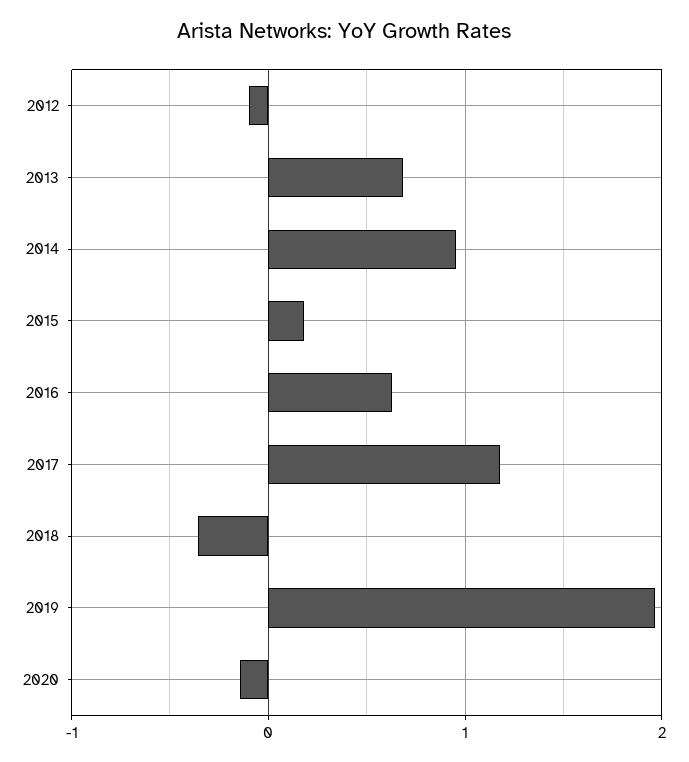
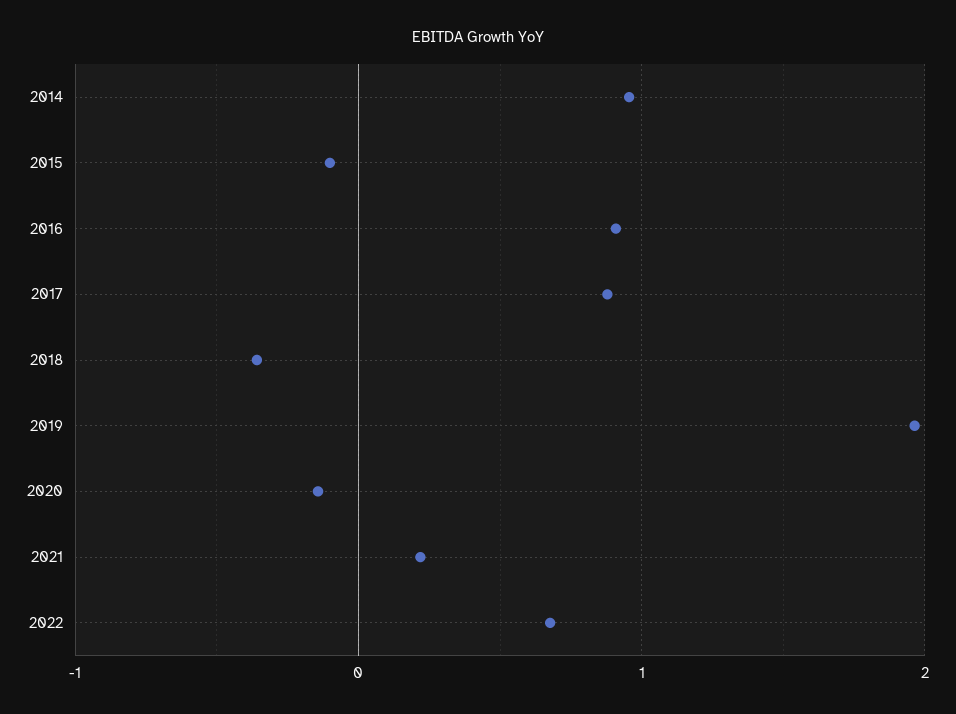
2012: -0.1 -> none
2013: 0.7 -> none
2015: 0.2 -> -0.1
2016: 0.6 -> 0.9
2017: 1.2 -> 0.9
2021: none -> 0.2
2022: none -> 0.7

